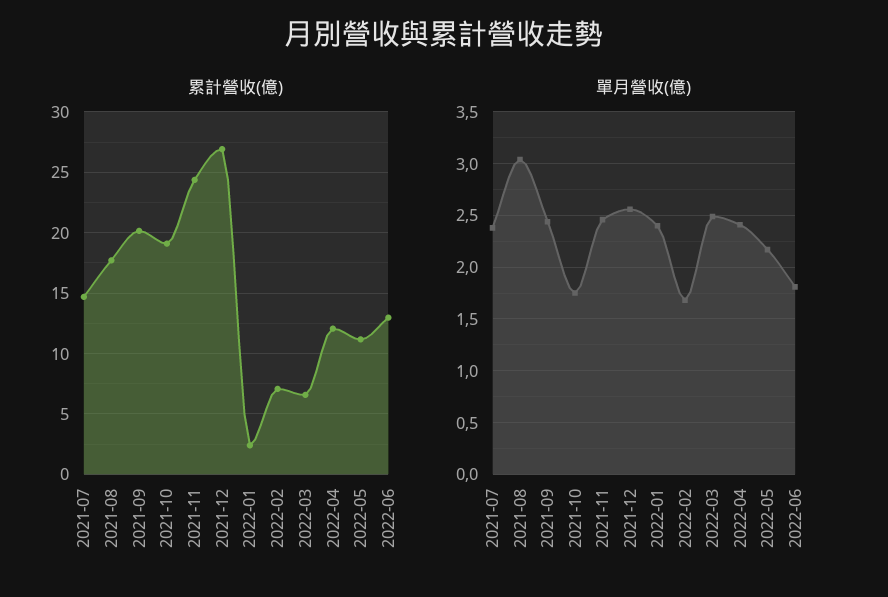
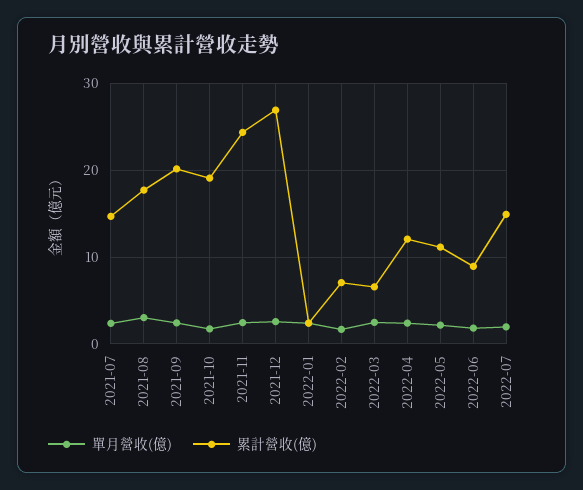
累計營收(億), 2022-06: 13 -> 9
單月營收(億), 2022-07: none -> 2
累計營收(億), 2022-07: none -> 15

